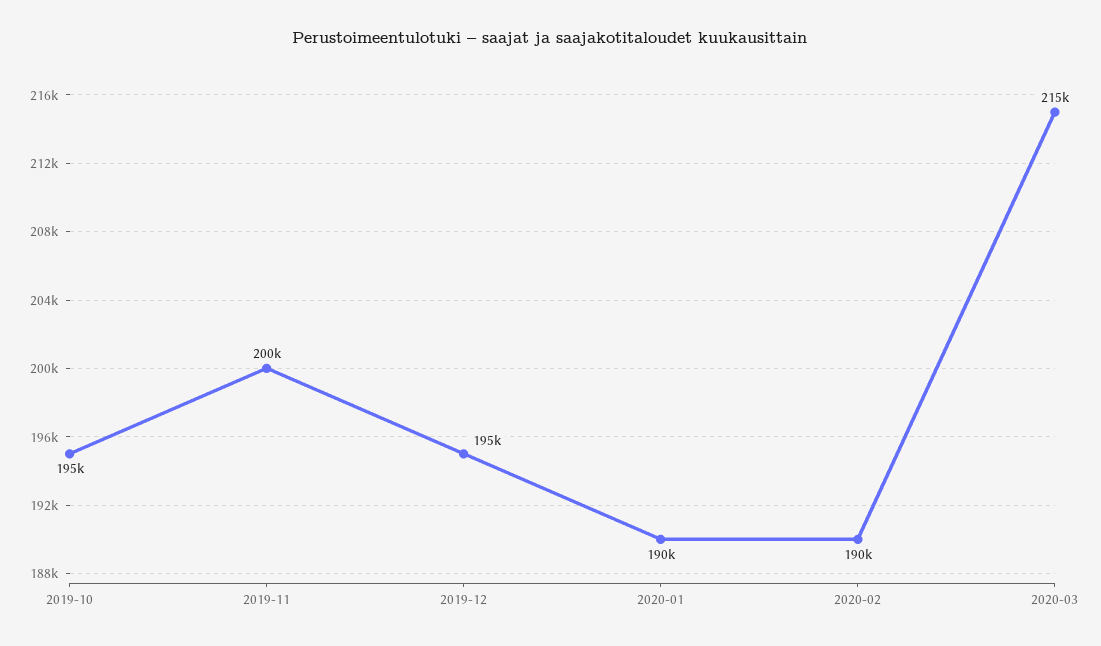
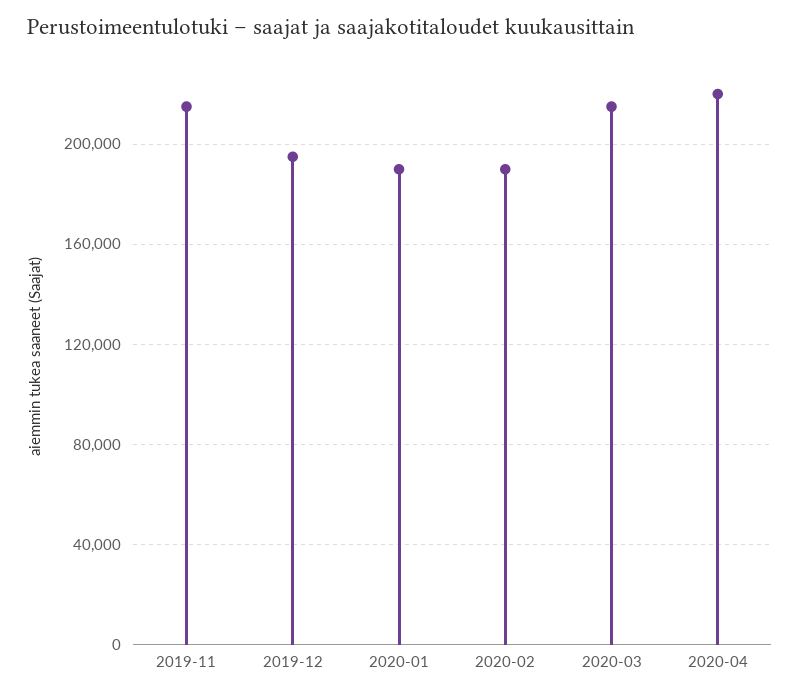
2019-10: 195000 -> none
2019-11: 200000 -> 215000
2020-04: none -> 220000

